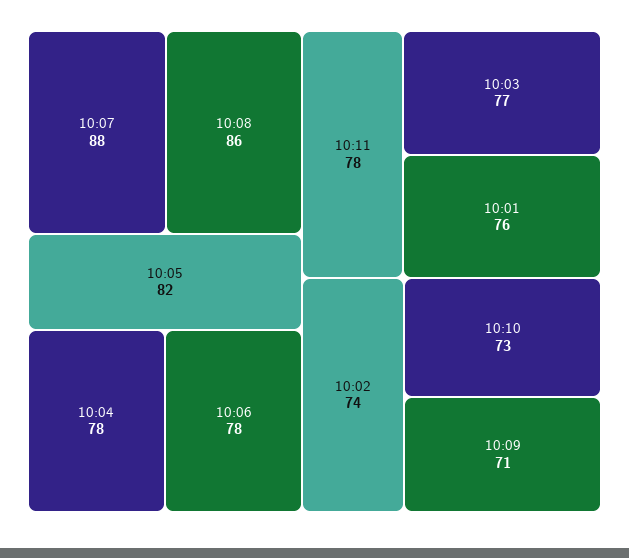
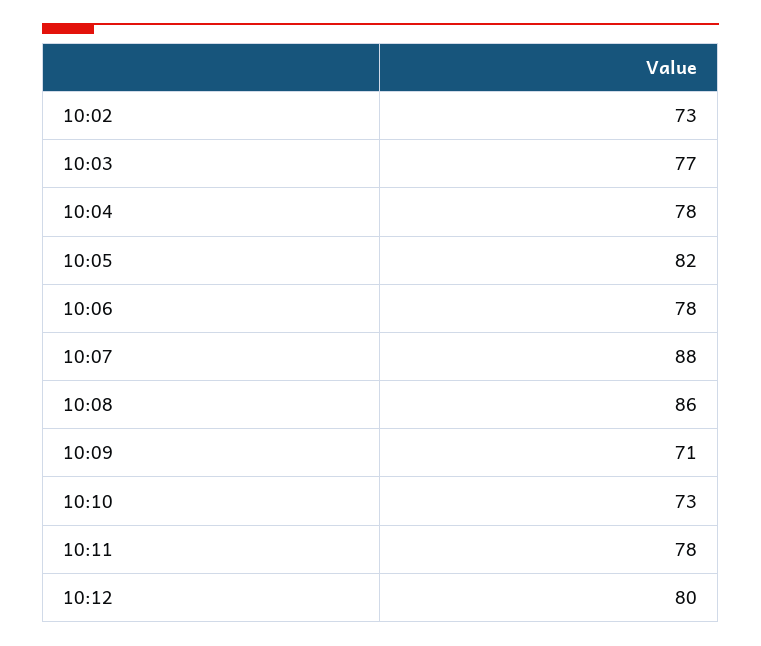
10:01: 76 -> none
10:02: 74 -> 73
10:12: none -> 80

